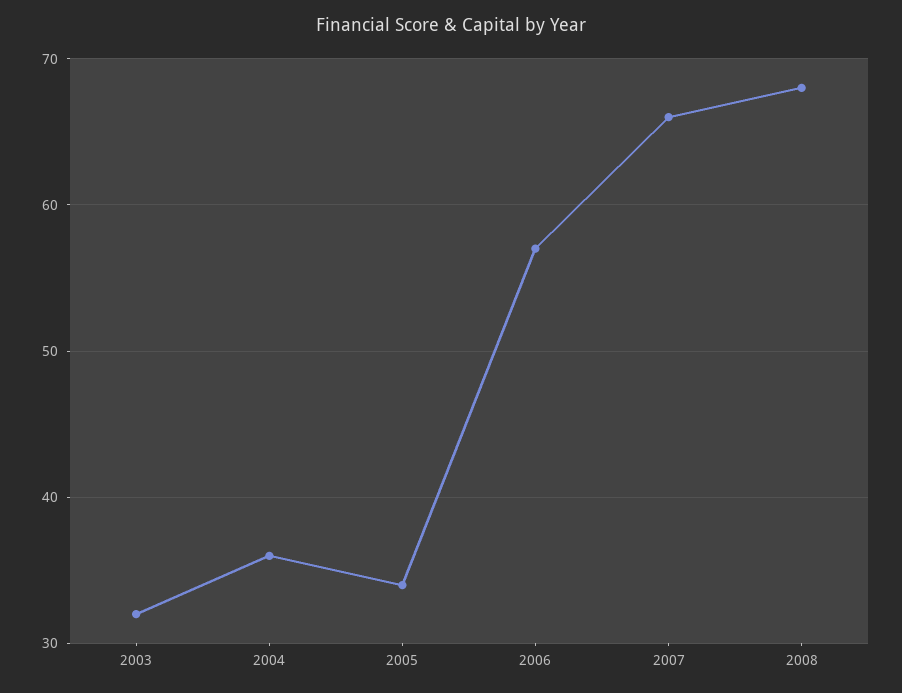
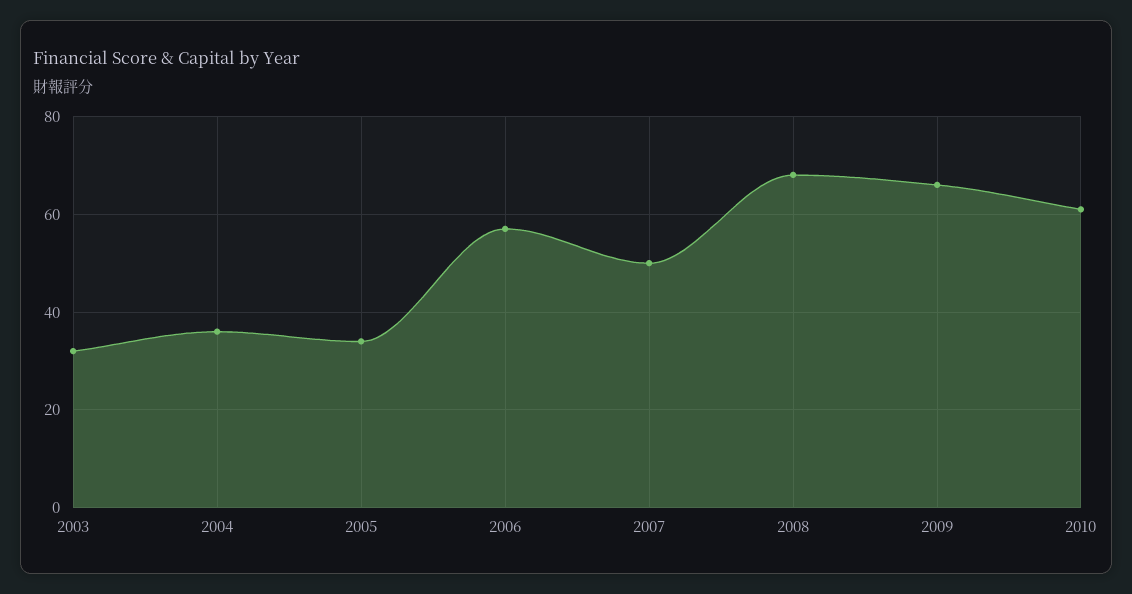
2007: 66 -> 50
2009: none -> 65
2010: none -> 60

